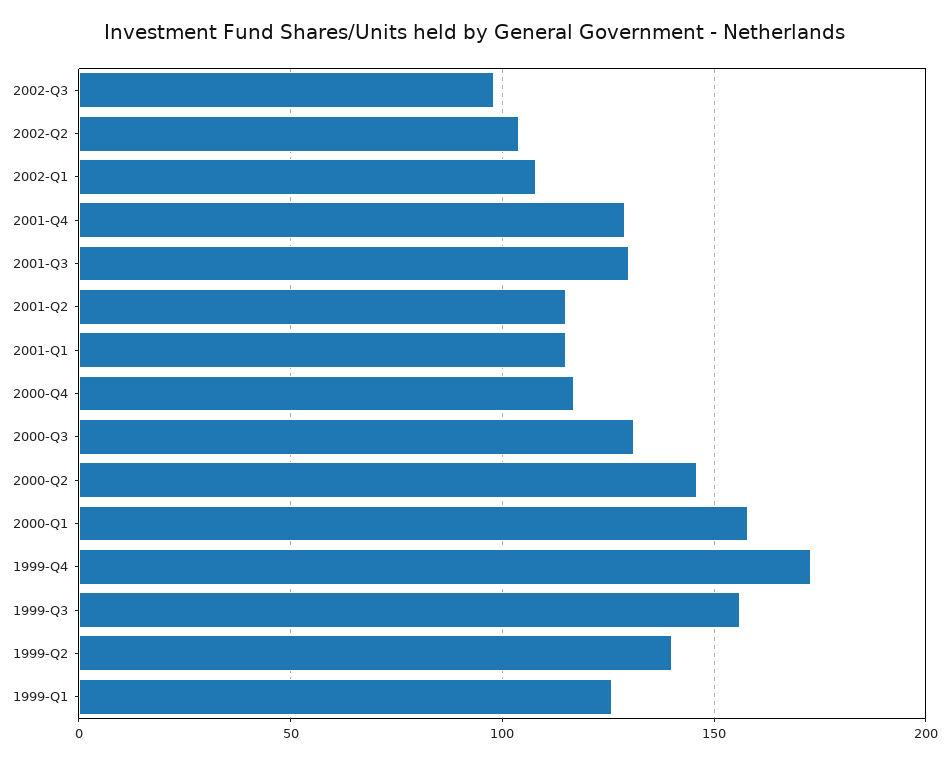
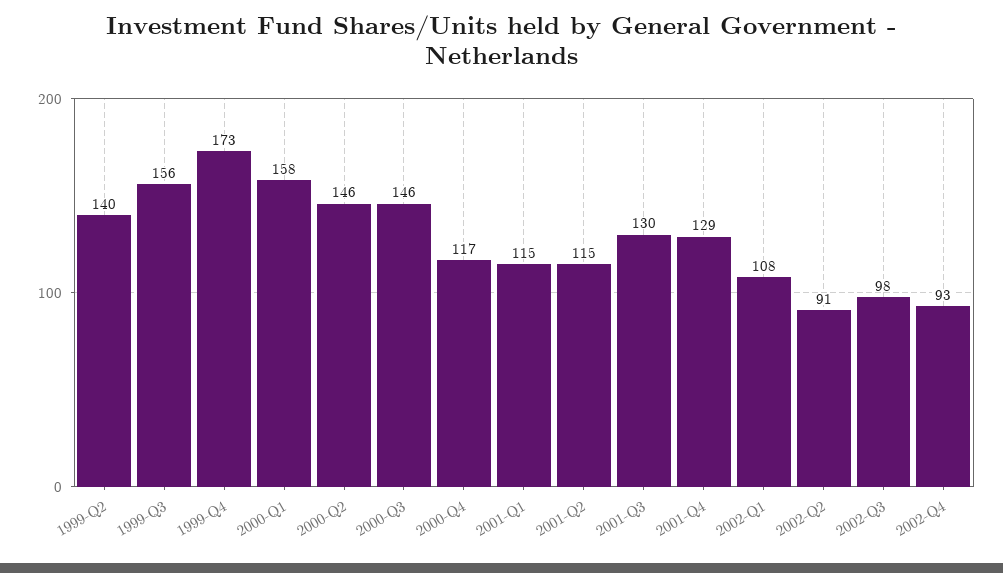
2002-Q2: 105 -> 91
2000-Q3: 130 -> 146
1999-Q1: 125 -> none
2002-Q4: none -> 93

